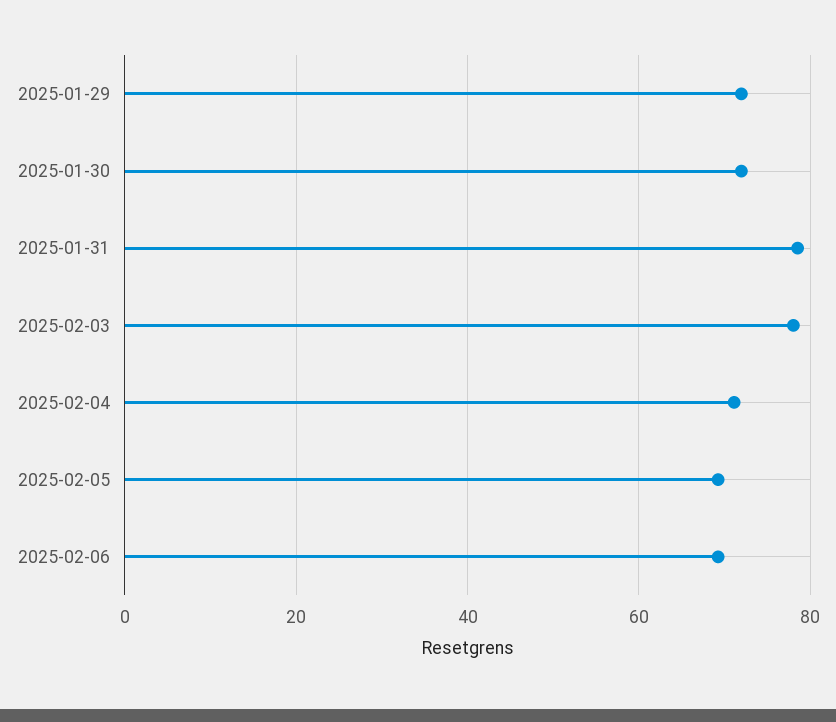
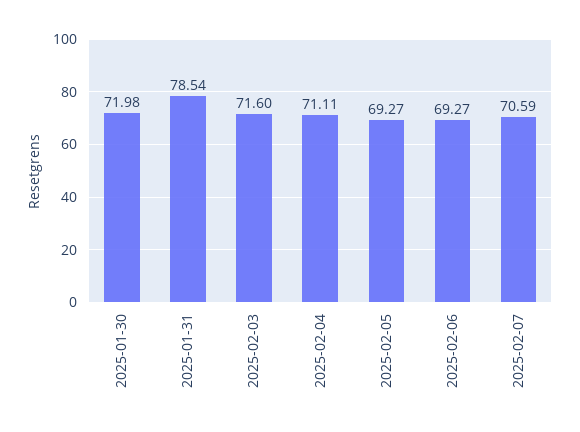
2025-01-29: 72 -> none
2025-02-03: 78 -> 71.6
2025-02-07: none -> 70.59

